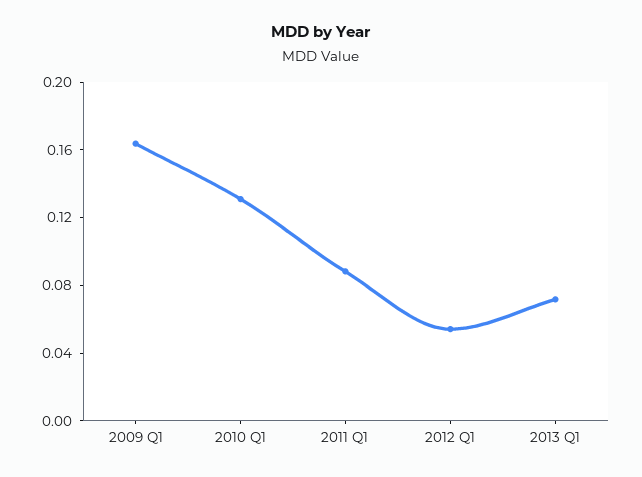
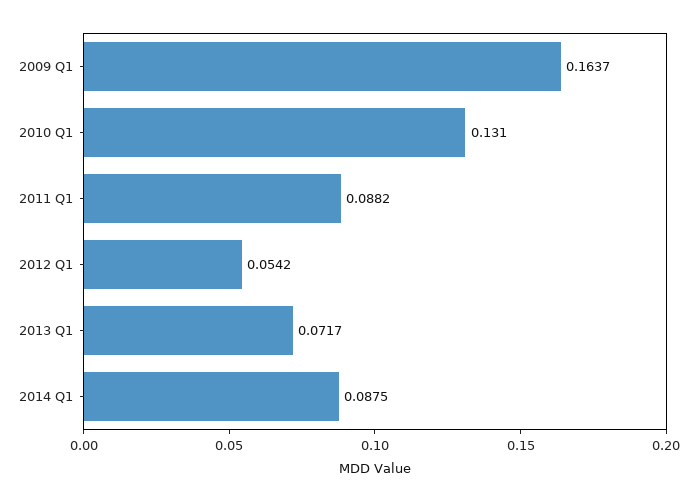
2014 Q1: none -> 0.0875

